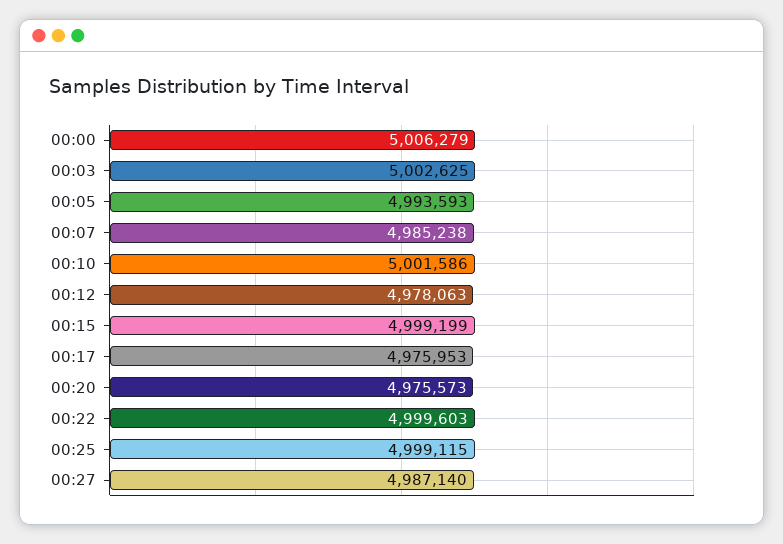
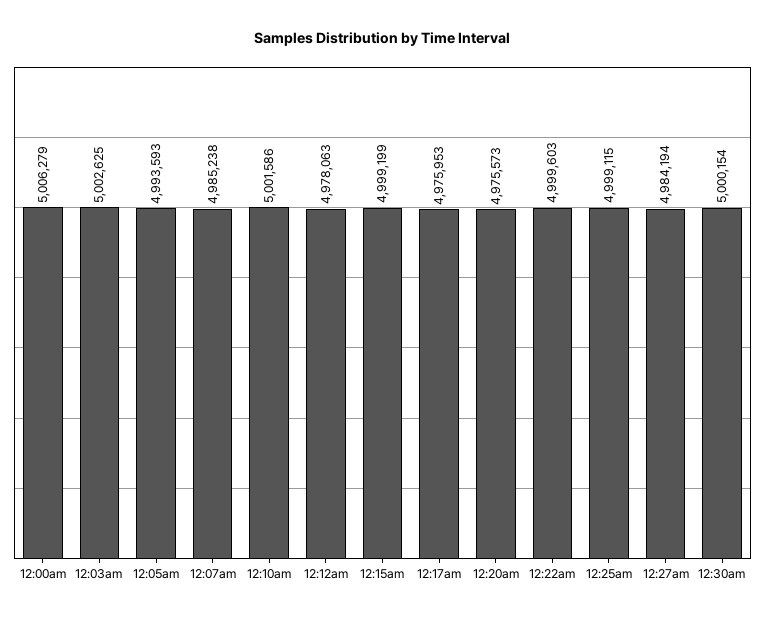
00:27: 4987140 -> 4984194
12:30am: none -> 5000154

